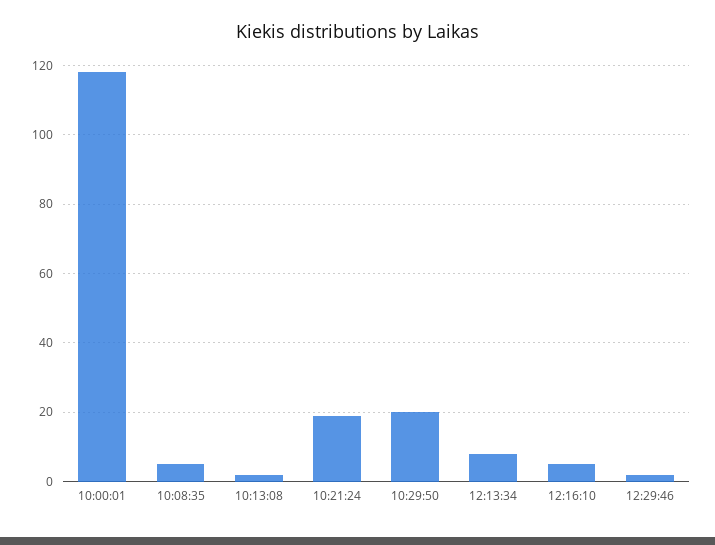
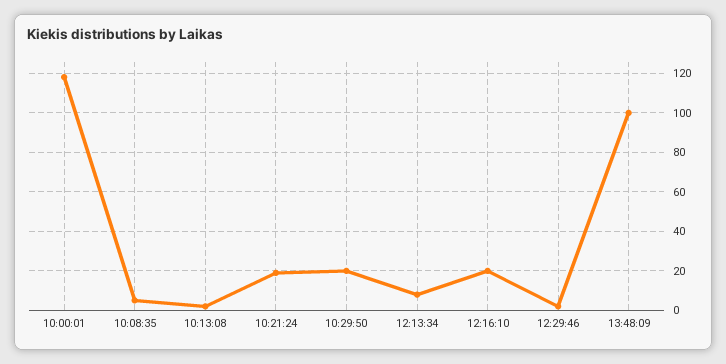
12:16:10: 5 -> 20
13:48:09: none -> 100

